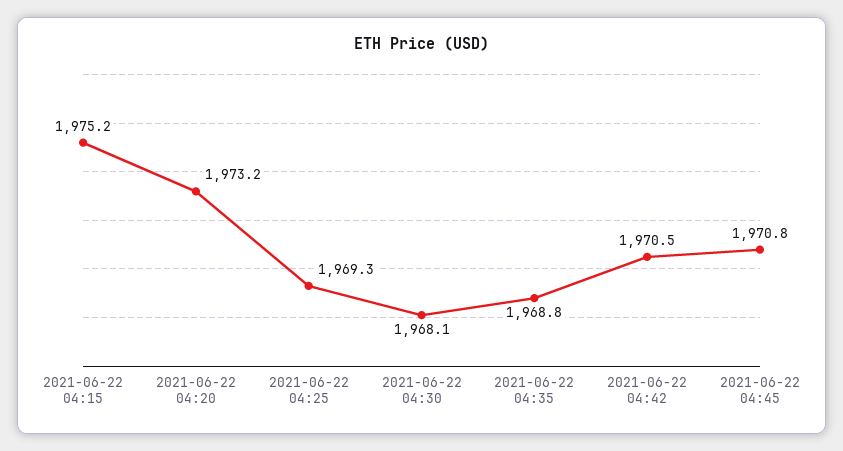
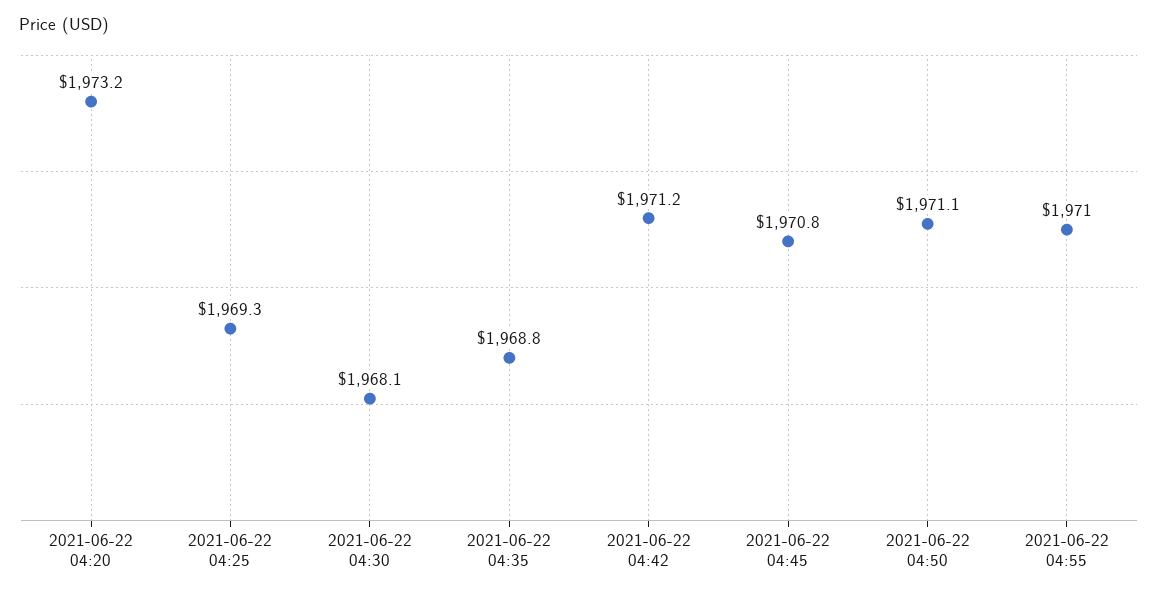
2021-06-22 04:15: 1975.2 -> none
2021-06-22 04:42: 1970.5 -> 1971.2
2021-06-22 04:50: none -> 1971.1
2021-06-22 04:55: none -> 1971

